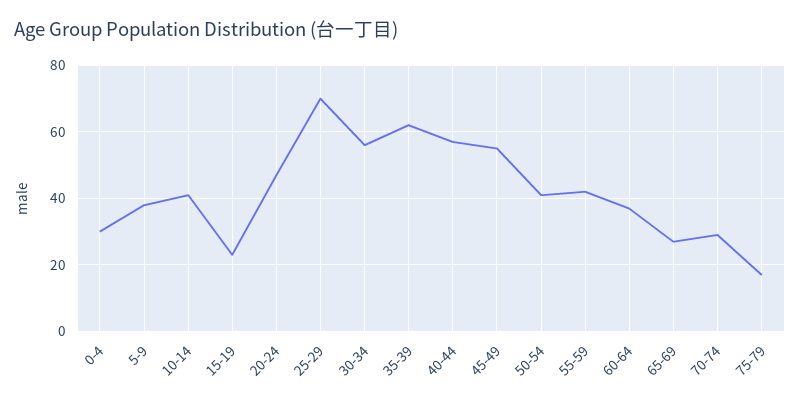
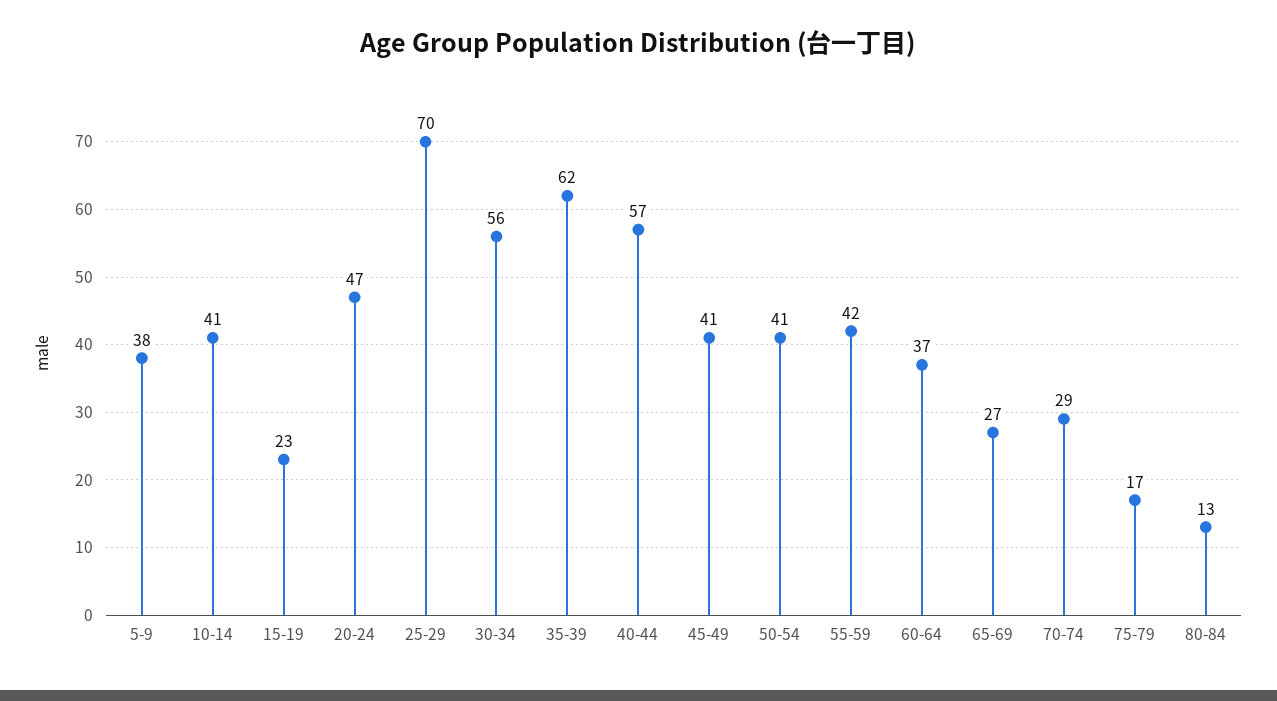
0-4: 30 -> none
45-49: 55 -> 41
80-84: none -> 13

